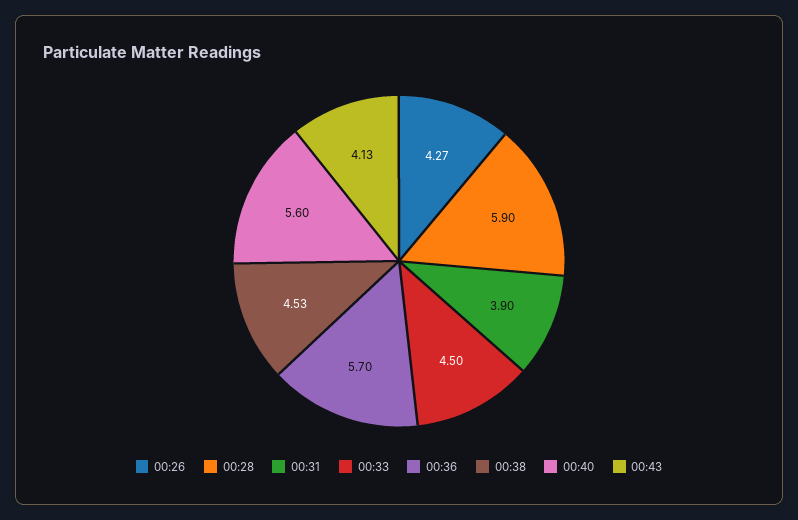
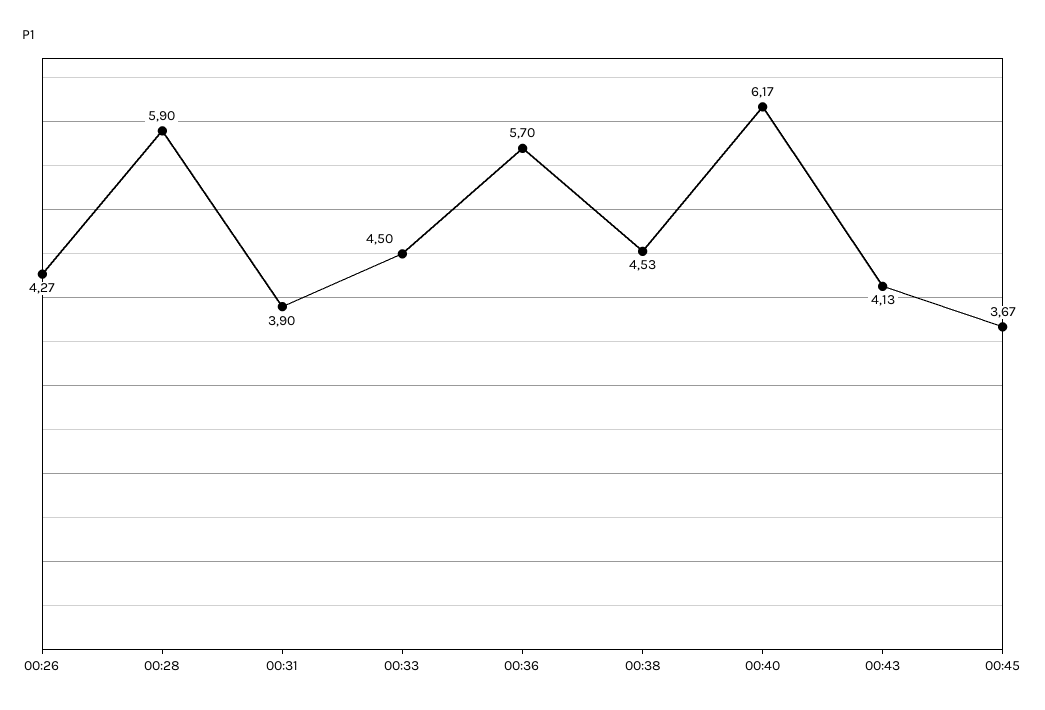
00:40: 5.6 -> 6.17
00:45: none -> 3.67

